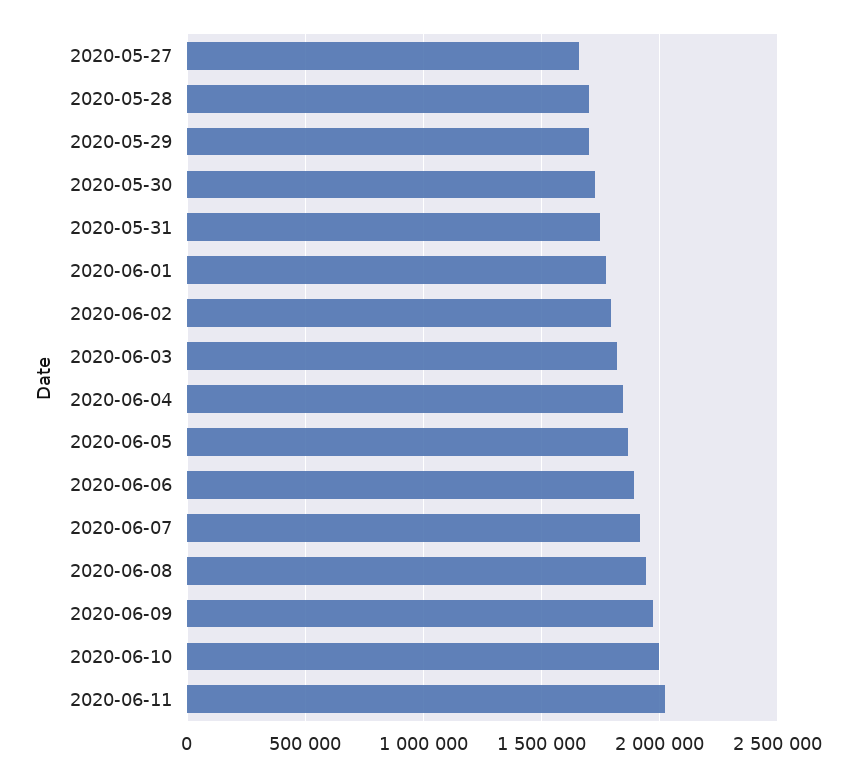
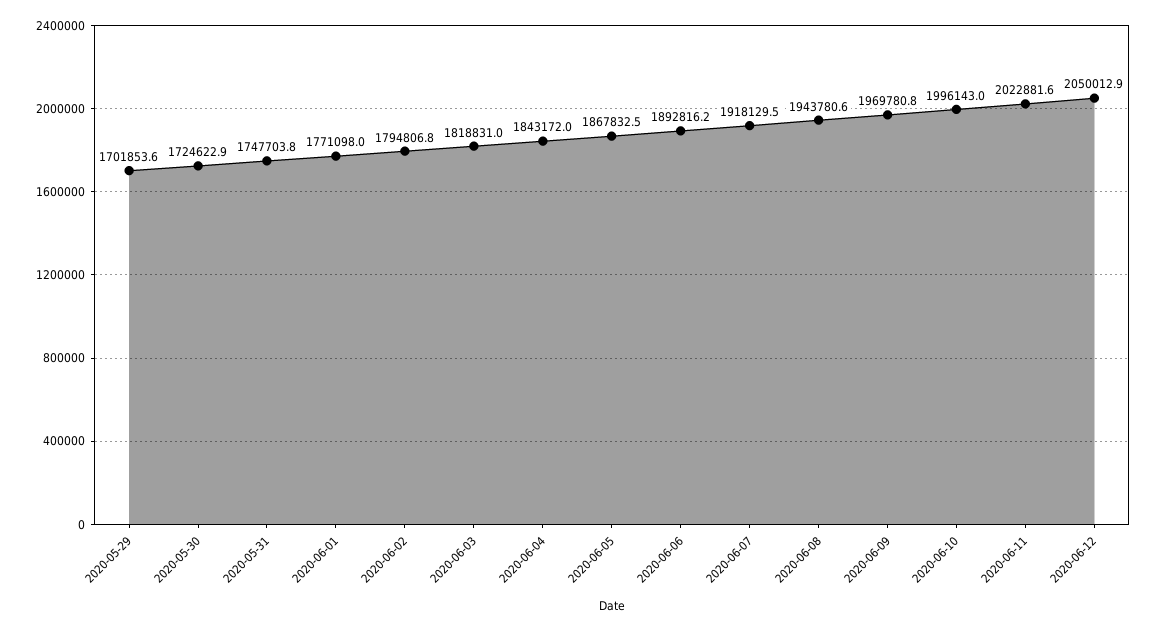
2020-05-27: 1650000 -> none
2020-05-28: 1700000 -> none
2020-06-12: none -> 2050012.9

